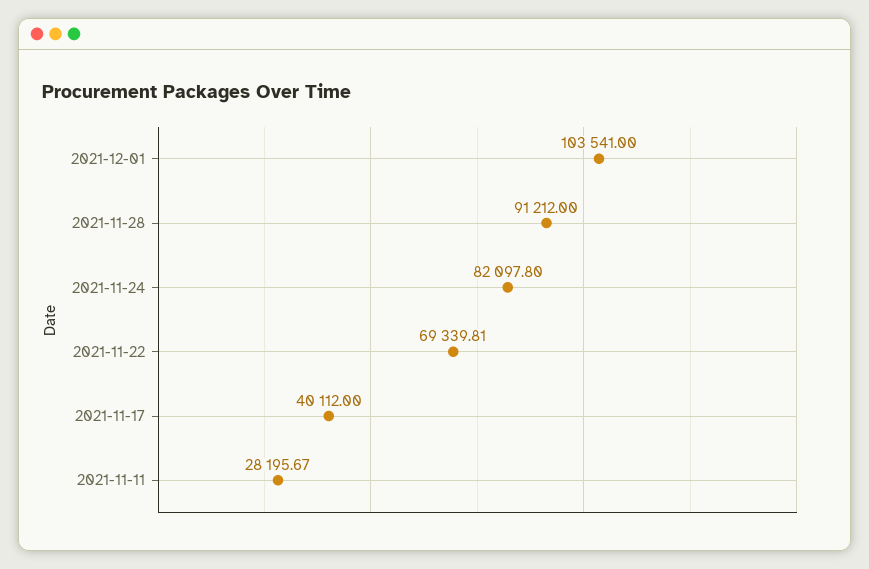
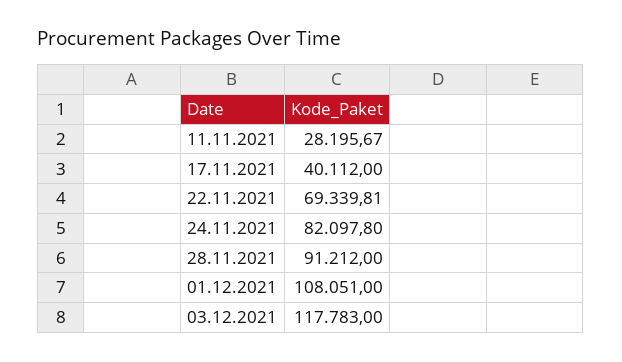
2021-12-01: 103541 -> 108051
03.12.2021: none -> 117783

